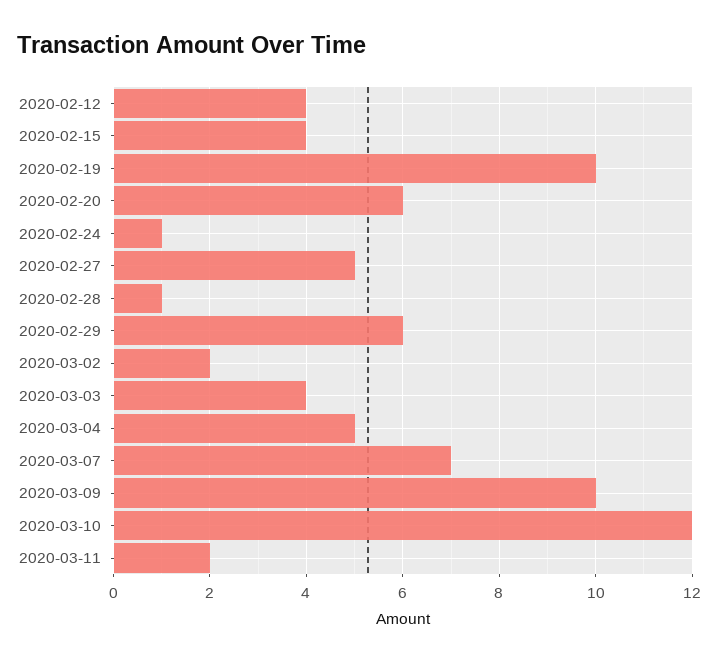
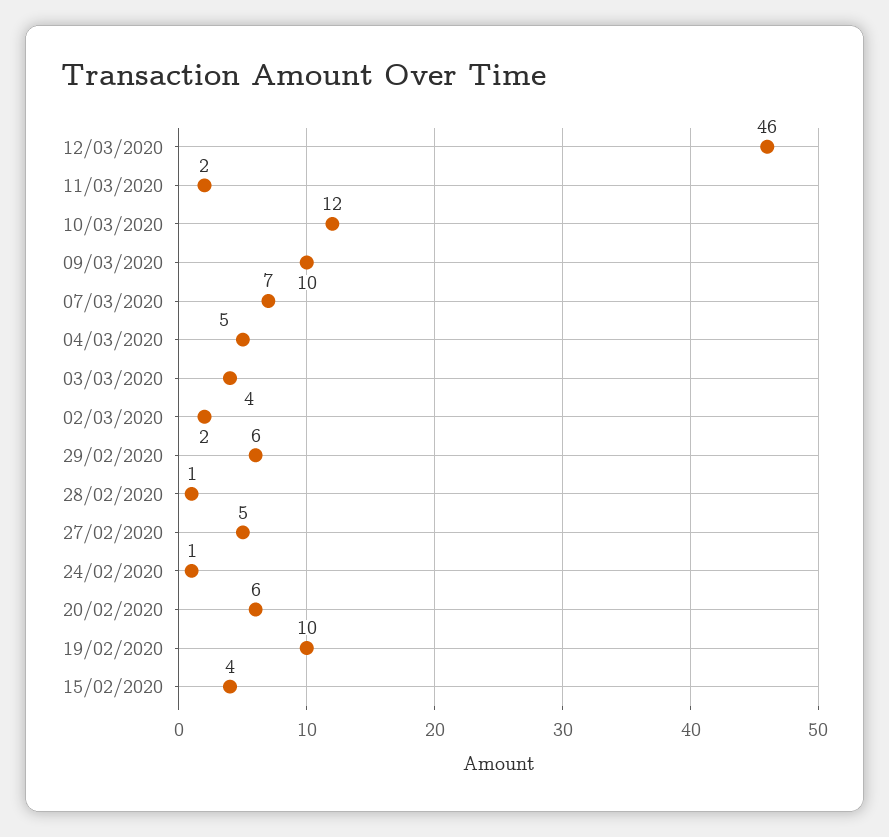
2020-02-12: 4 -> none
12/03/2020: none -> 46

